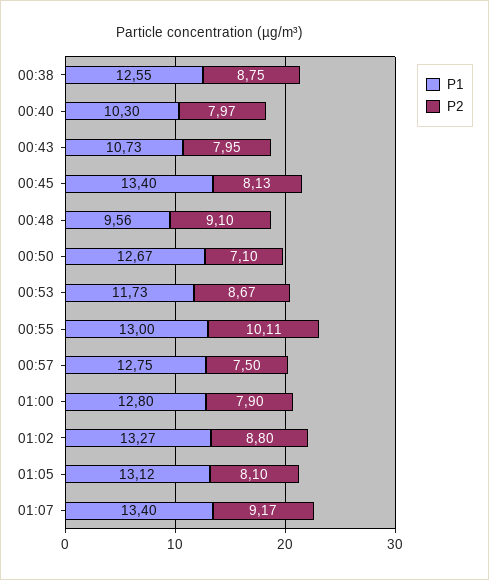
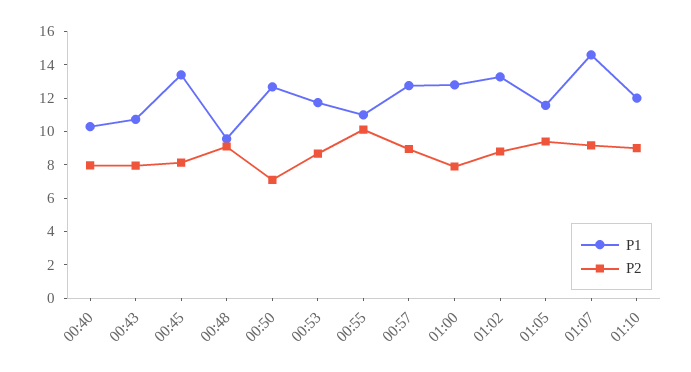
P1, 00:38: 12.55 -> none
P2, 00:38: 8.75 -> none
P1, 00:55: 13 -> 11
P2, 00:57: 7.5 -> 9
P1, 01:05: 13.12 -> 11.5
P2, 01:05: 8.1 -> 9.5
P1, 01:07: 13.4 -> 14.5
P1, 01:10: none -> 12
P2, 01:10: none -> 9

